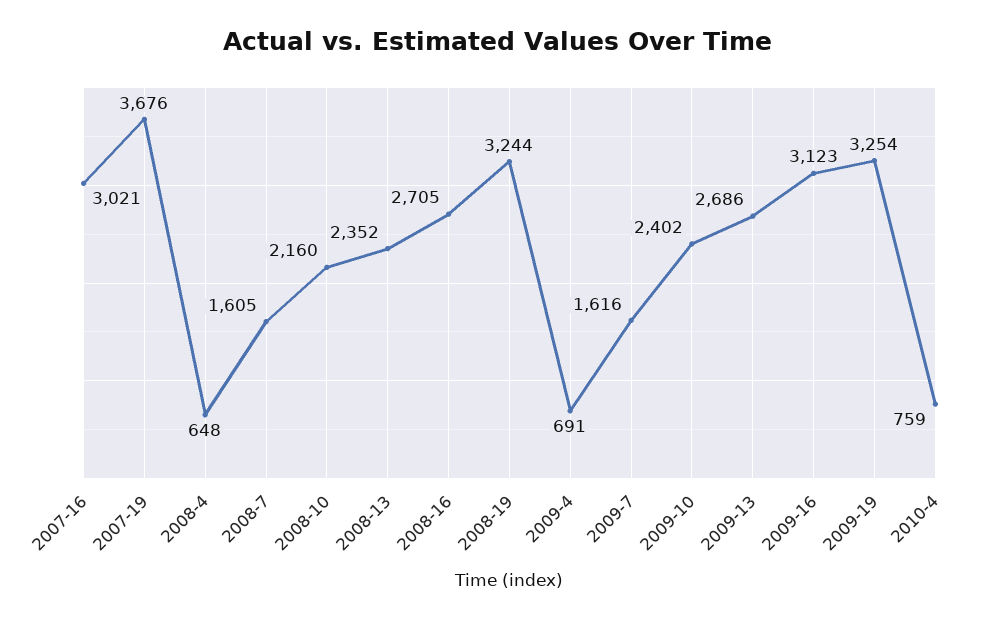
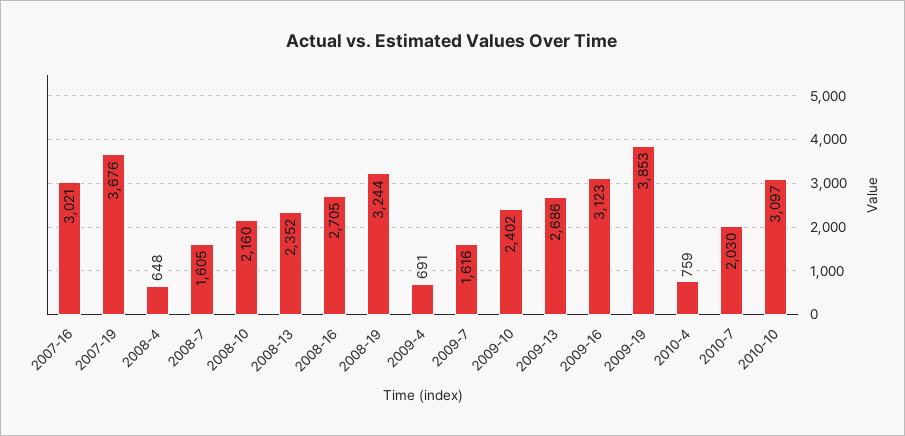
2009-19: 3254 -> 3853
2010-7: none -> 2030
2010-10: none -> 3097

